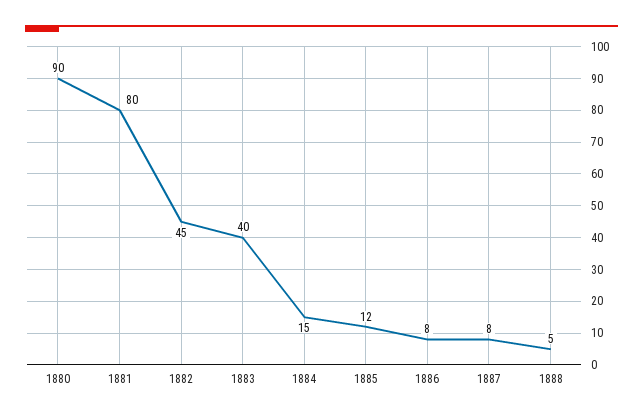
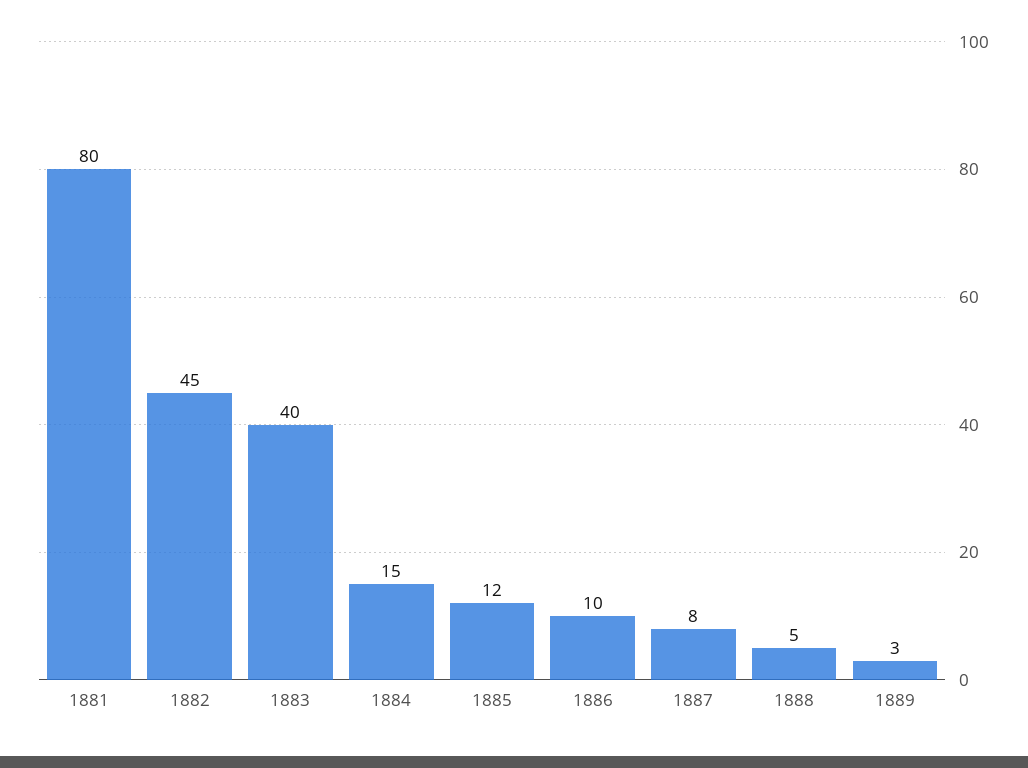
1880: 90 -> none
1886: 8 -> 10
1889: none -> 3

